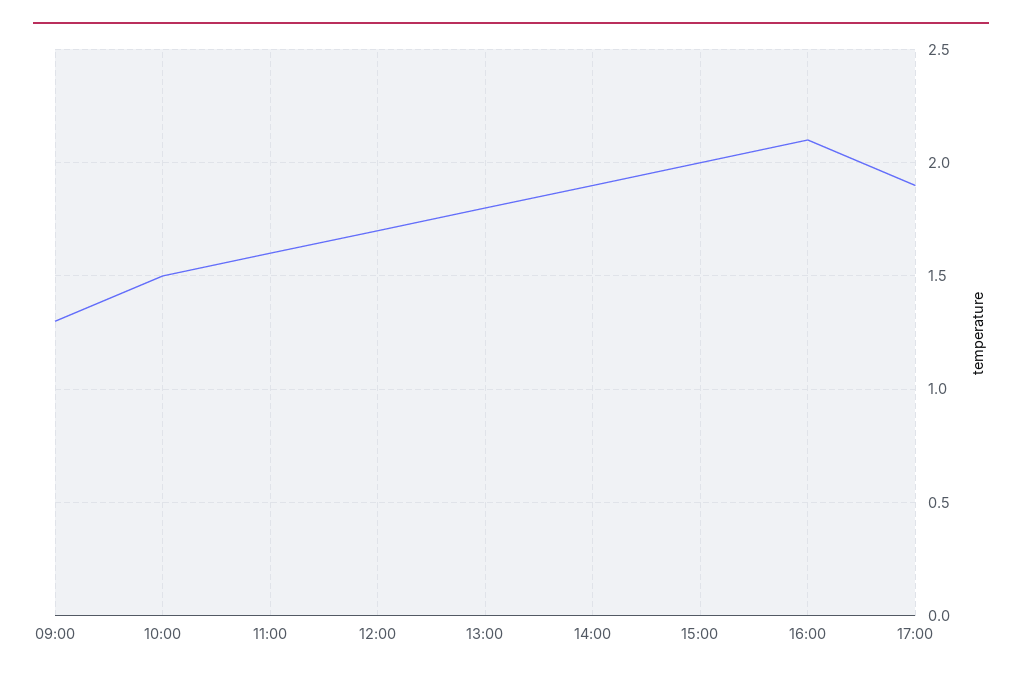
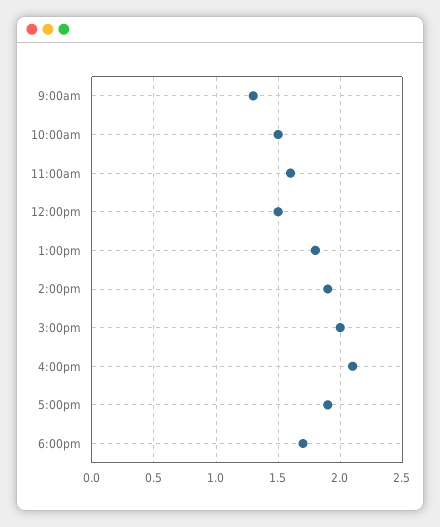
12:00: 1.7 -> 1.5
6:00pm: none -> 1.7

